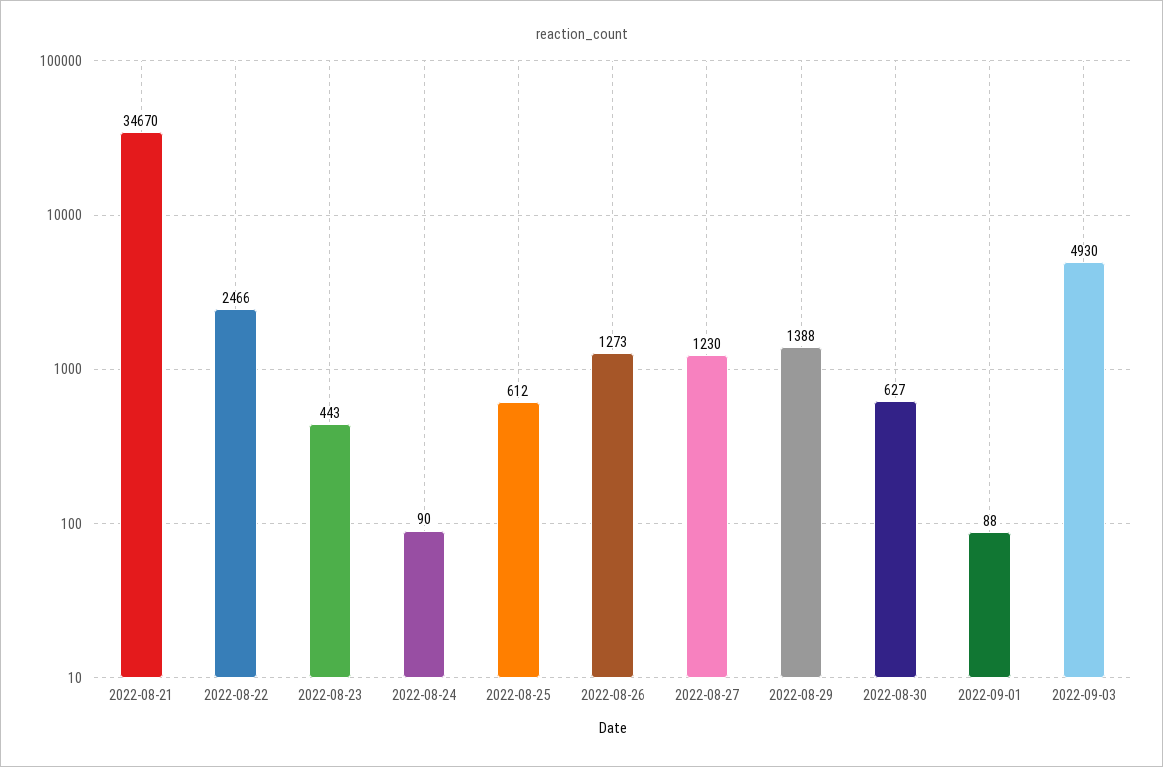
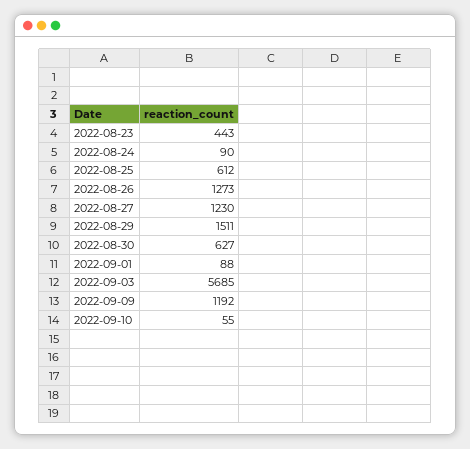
2022-08-21: 34670 -> none
2022-08-22: 2466 -> none
2022-08-29: 1388 -> 1511
2022-09-03: 4930 -> 5685
2022-09-09: none -> 1192
2022-09-10: none -> 55

